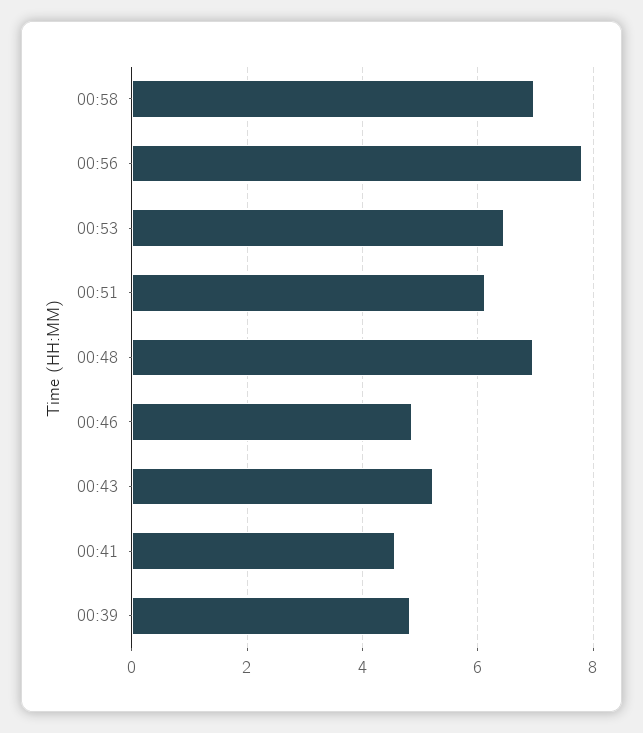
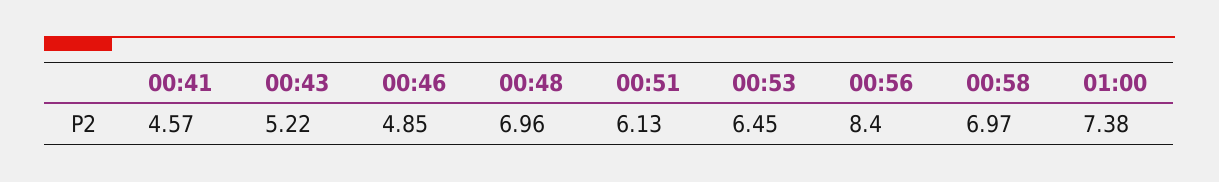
00:56: 7.8 -> 8.4
00:39: 4.8 -> none
01:00: none -> 7.38

